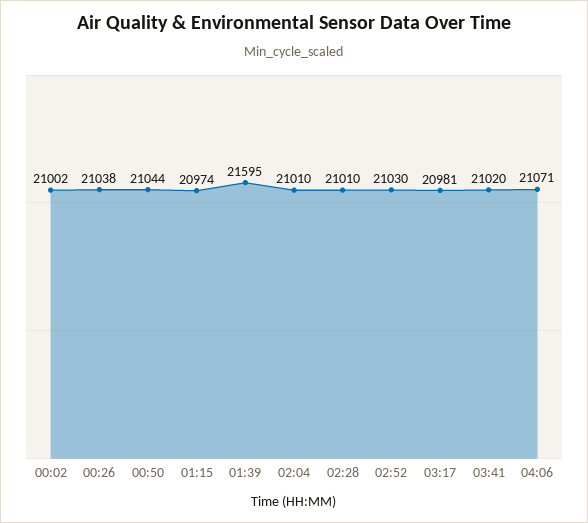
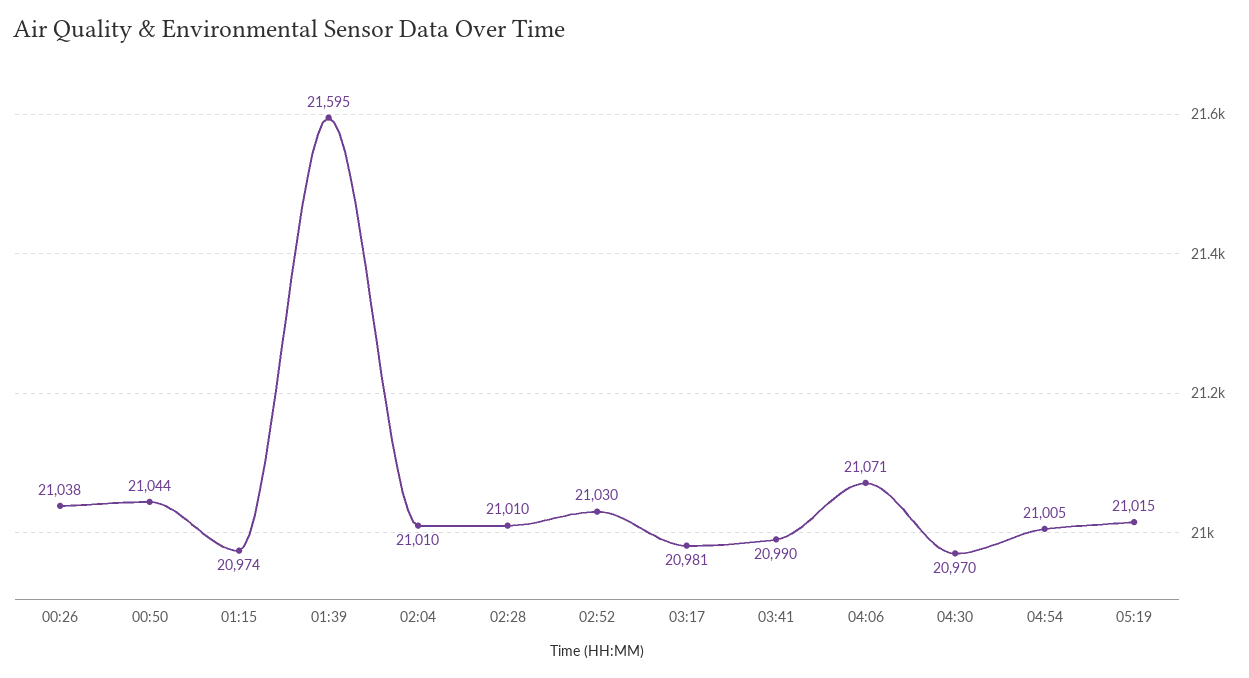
00:02: 21002 -> none
03:41: 21020 -> 20990
04:30: none -> 20970
04:54: none -> 21005
05:19: none -> 21015

